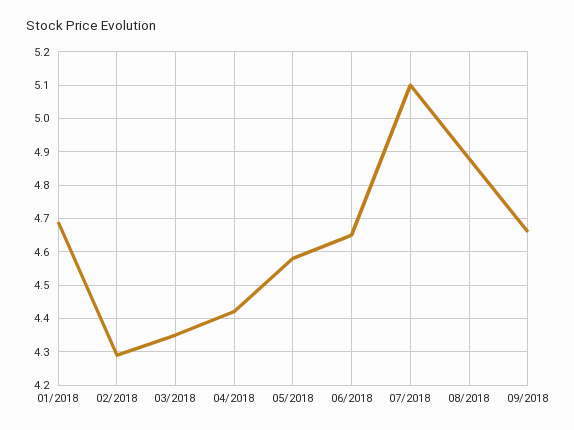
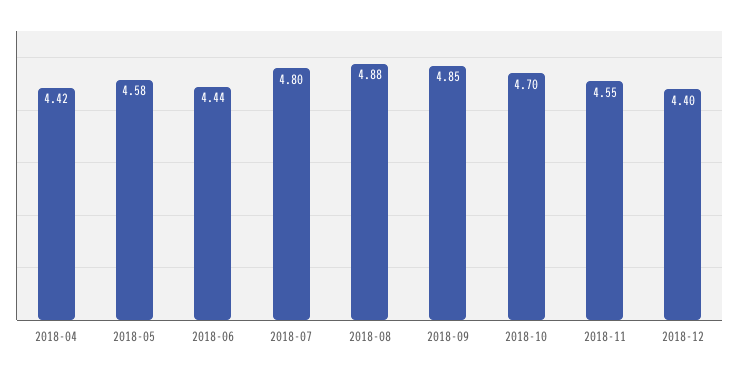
01/2018: 4.7 -> none
02/2018: 4.3 -> none
03/2018: 4.35 -> none
06/2018: 4.65 -> 4.44
07/2018: 5.1 -> 4.8
09/2018: 4.65 -> 4.85
2018-10: none -> 4.7
2018-11: none -> 4.55
2018-12: none -> 4.4

